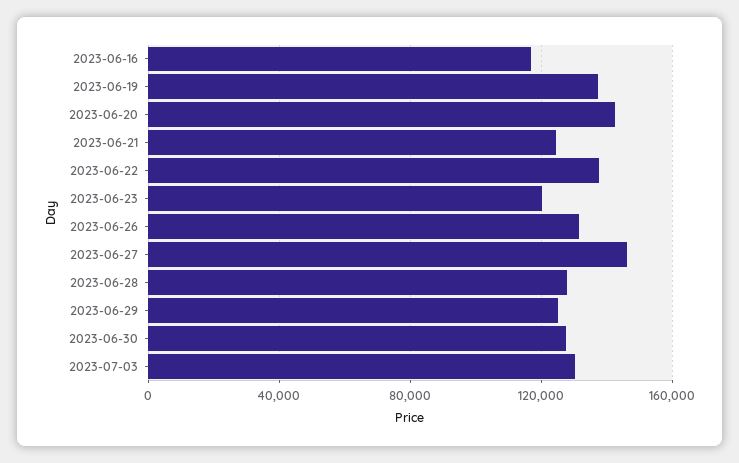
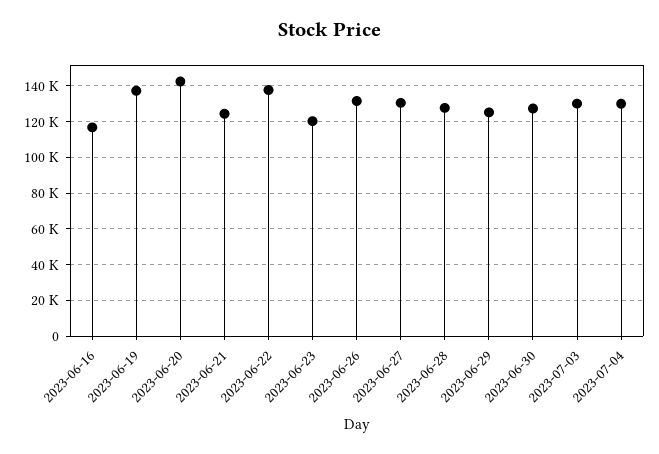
2023-06-27: 145000 -> 130000
2023-07-04: none -> 130000

